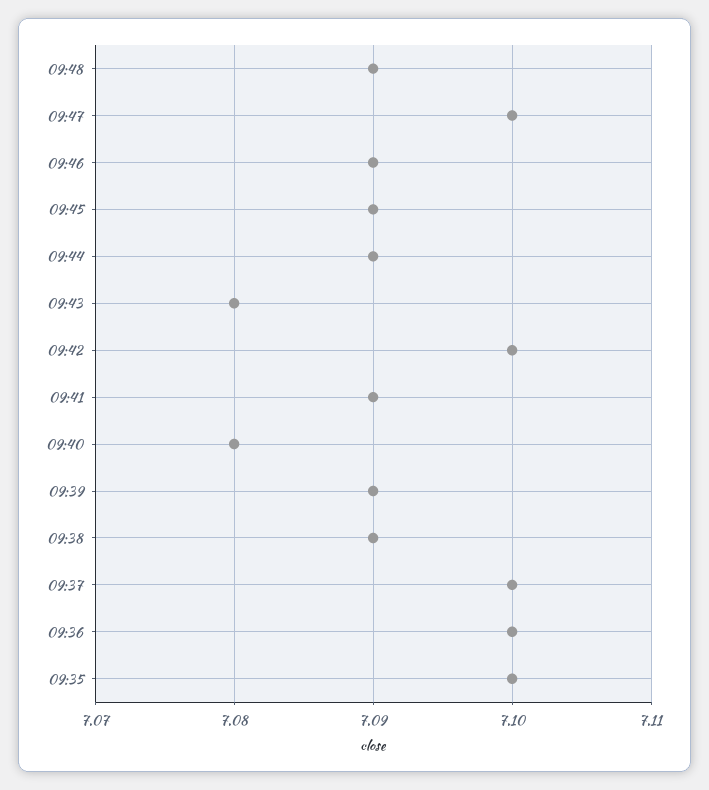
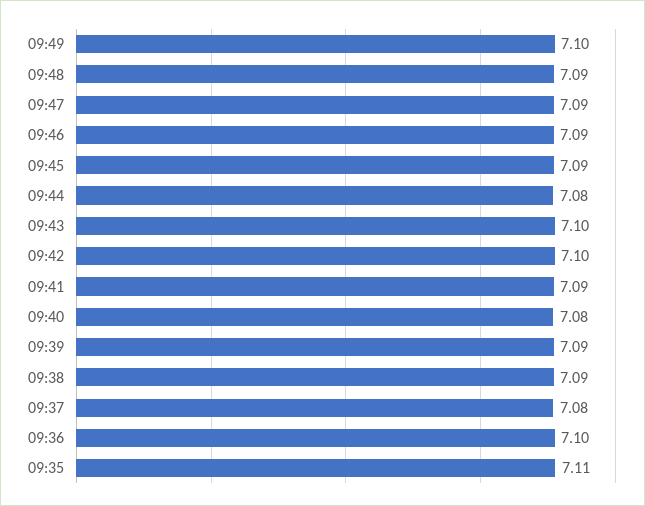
09:47: 7.1 -> 7.09
09:44: 7.09 -> 7.08
09:43: 7.08 -> 7.1
09:37: 7.1 -> 7.08
09:35: 7.1 -> 7.11
09:49: none -> 7.1

